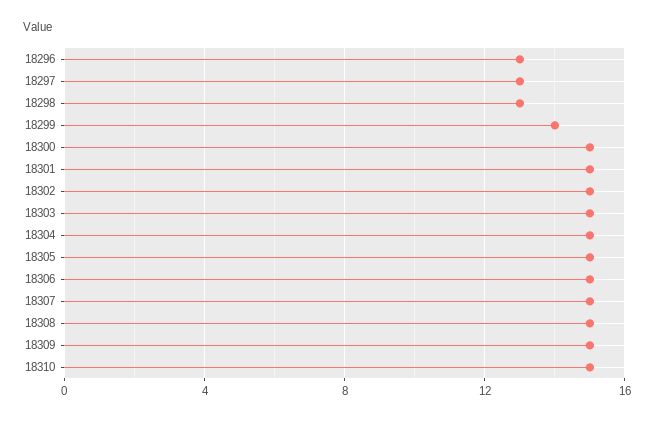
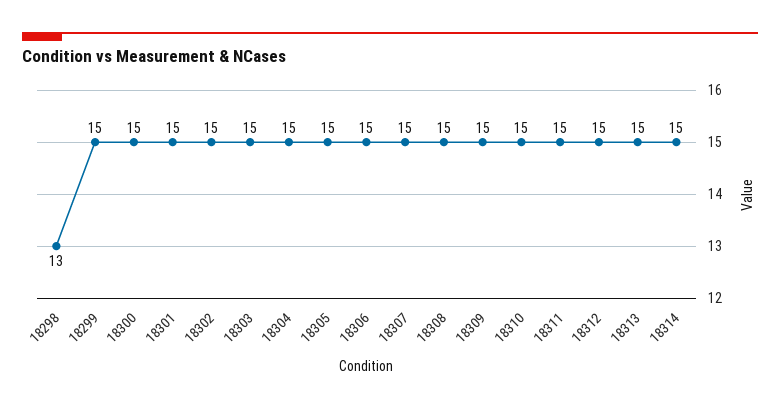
18296: 13 -> none
18297: 13 -> none
18299: 14 -> 15
18311: none -> 15
18312: none -> 15
18313: none -> 15
18314: none -> 15

